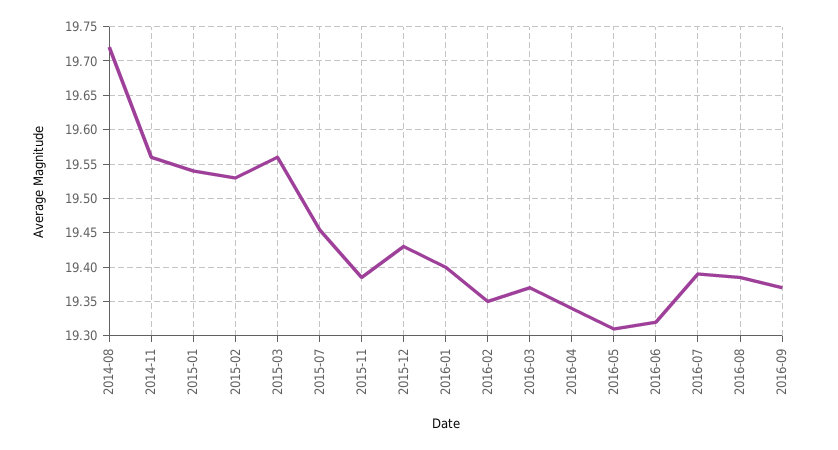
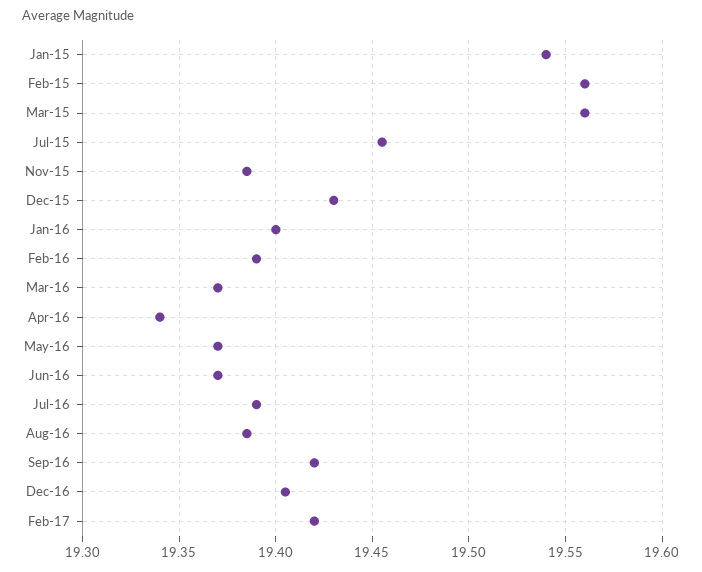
2014-08: 19.72 -> none
2014-11: 19.56 -> none
2015-02: 19.53 -> 19.56
2016-02: 19.35 -> 19.39
2016-05: 19.31 -> 19.37
2016-06: 19.32 -> 19.37
2016-09: 19.37 -> 19.42
Dec-16: none -> 19.405
Feb-17: none -> 19.42

